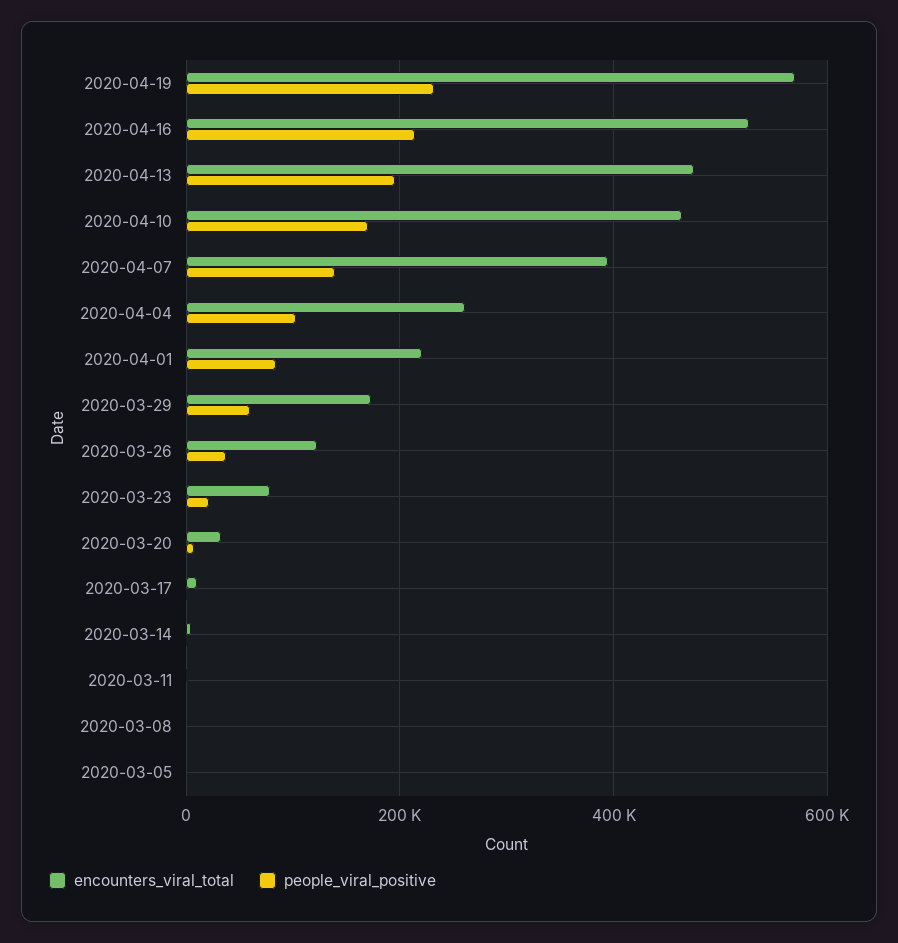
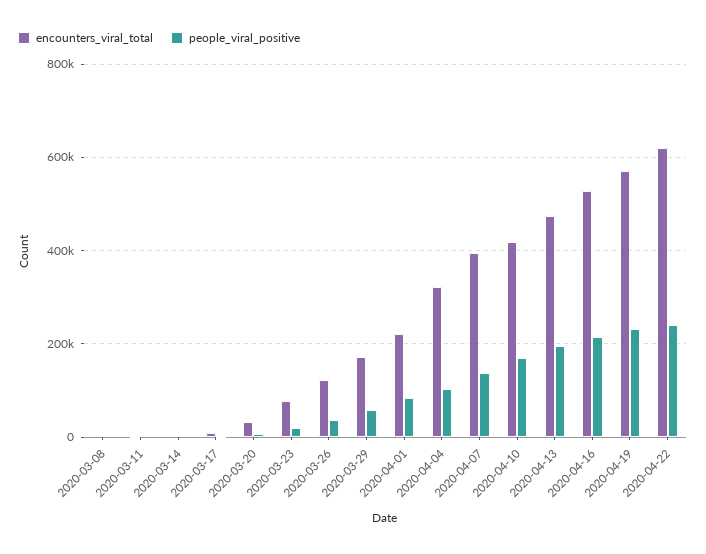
encounters_viral_total, 2020-04-10: 460000 -> 420000
encounters_viral_total, 2020-04-04: 260000 -> 320000
encounters_viral_total, 2020-03-05: 0 -> none
people_viral_positive, 2020-03-05: 0 -> none
encounters_viral_total, 2020-04-22: none -> 620000
people_viral_positive, 2020-04-22: none -> 240000

